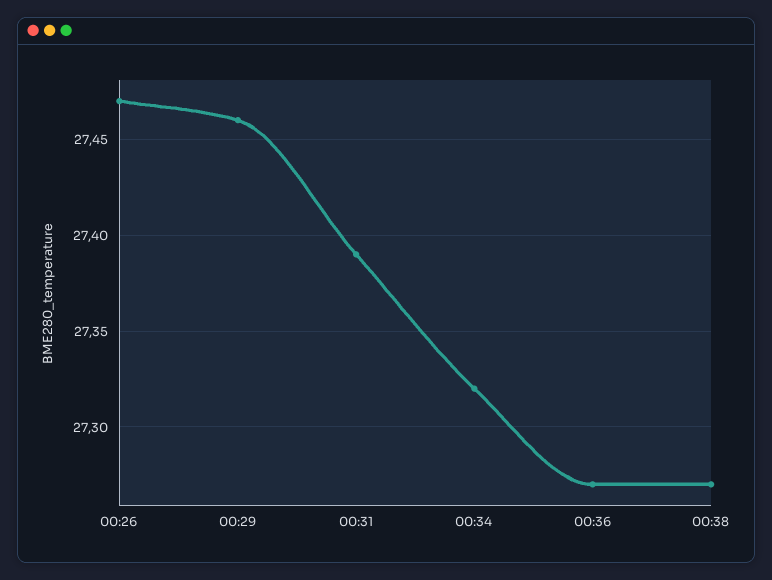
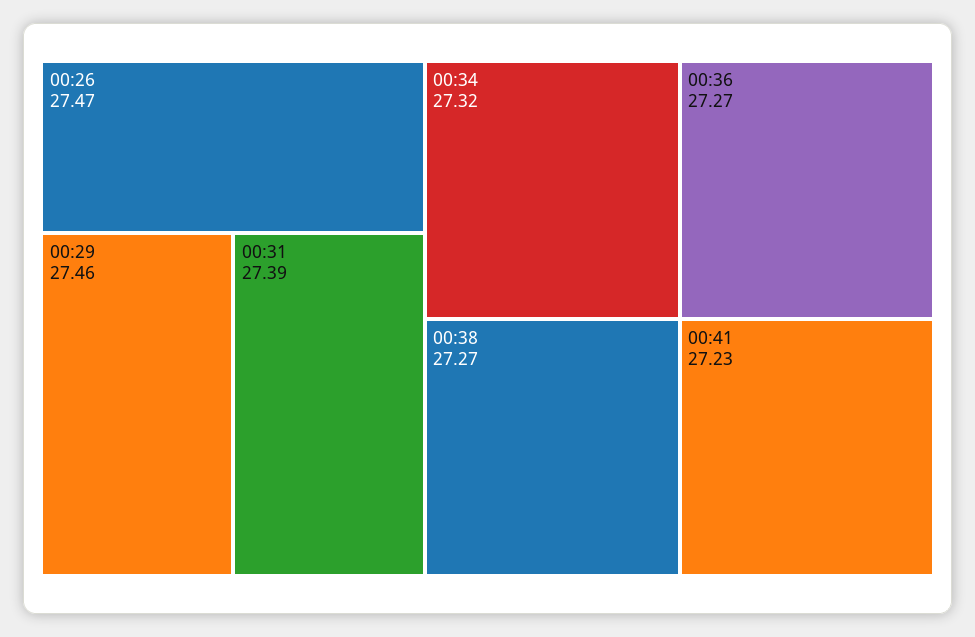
00:41: none -> 27.23

